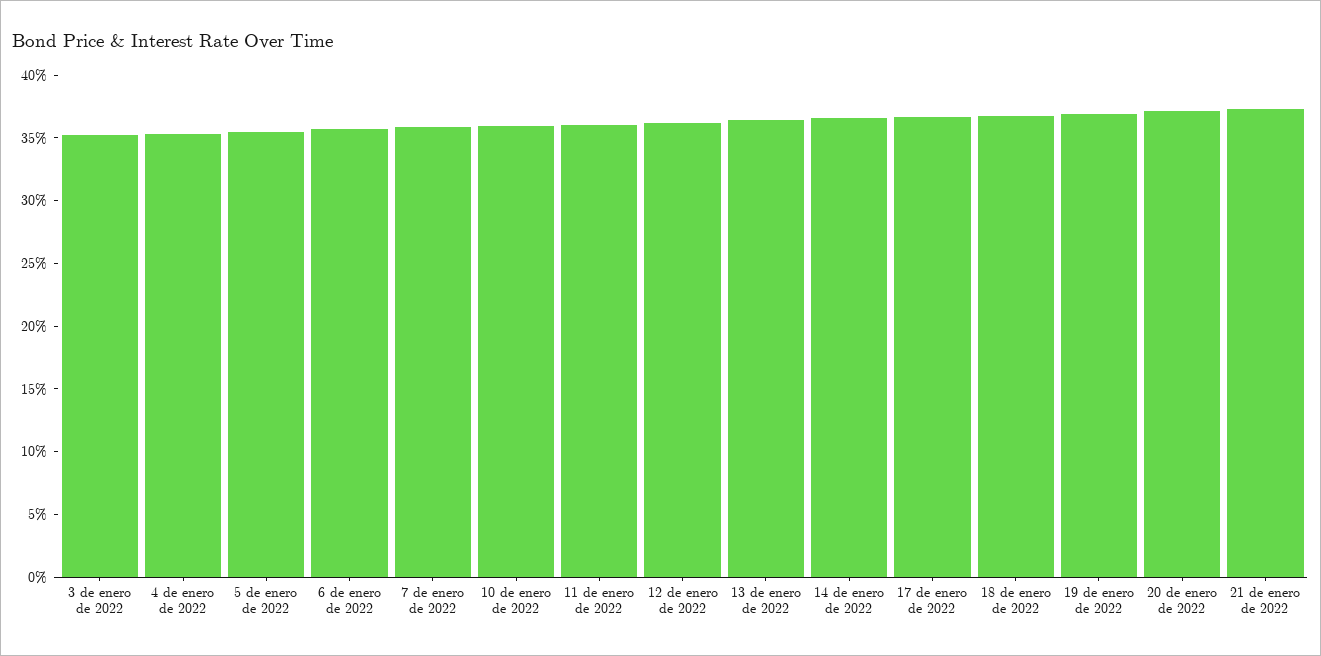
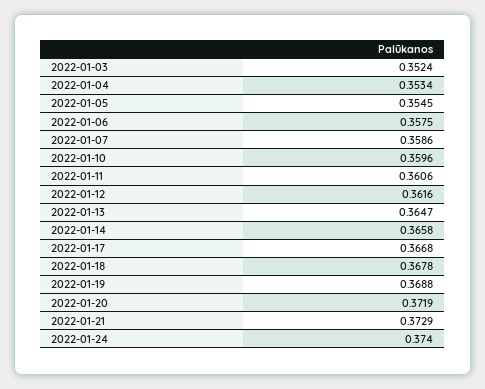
2022-01-24: none -> 0.374

